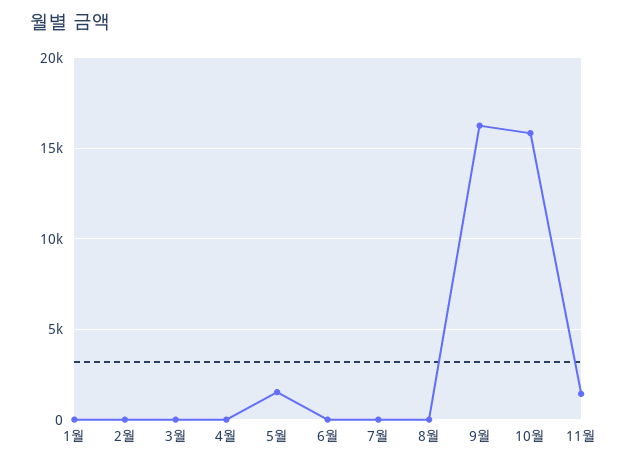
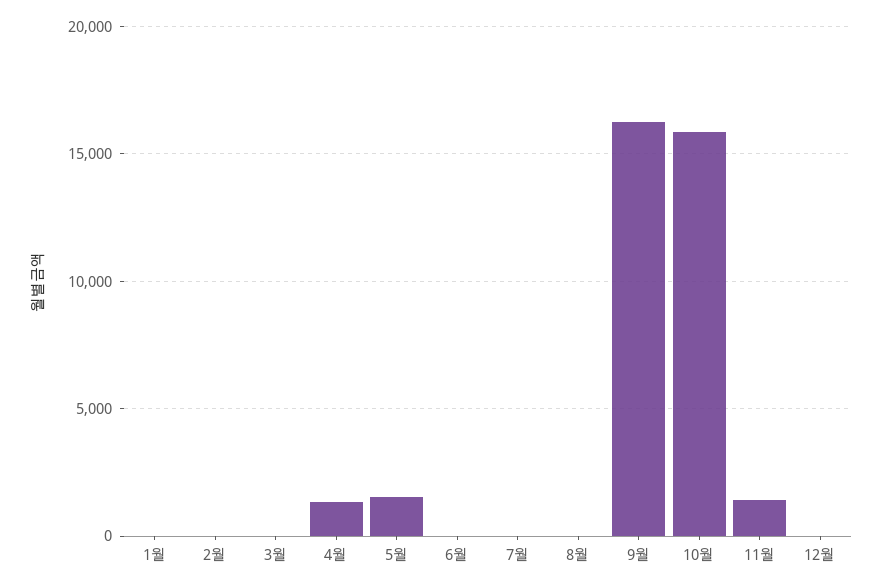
4월: 0 -> 1500
12월: none -> 0

